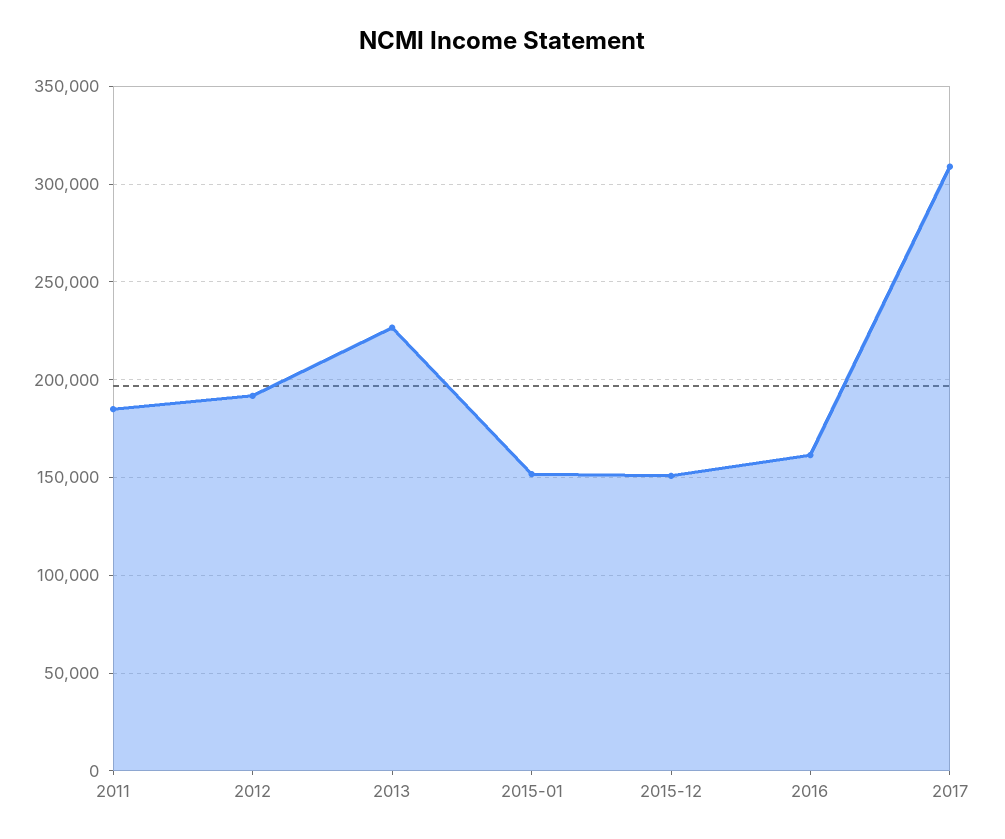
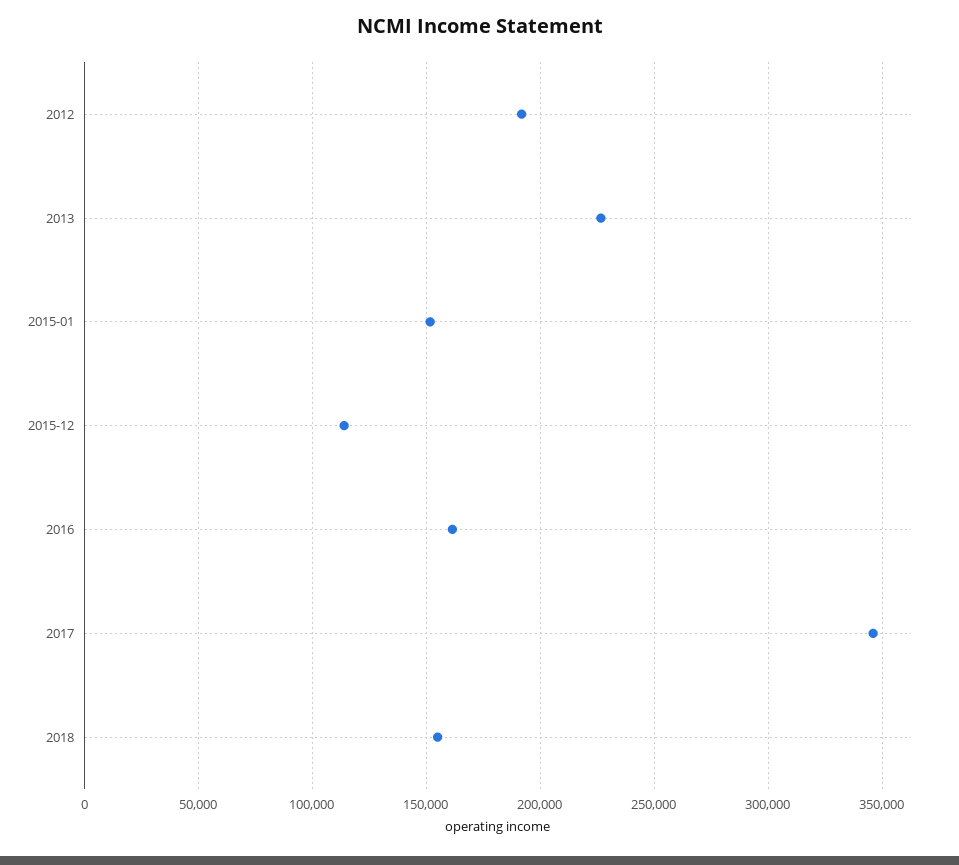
2011: 185000 -> none
2015-12: 150000 -> 115000
2017: 310000 -> 345000
2018: none -> 155000

